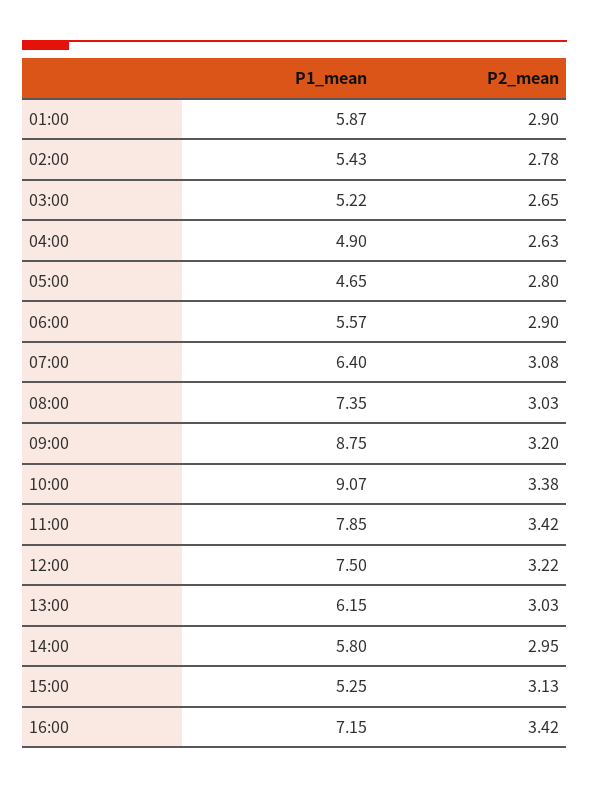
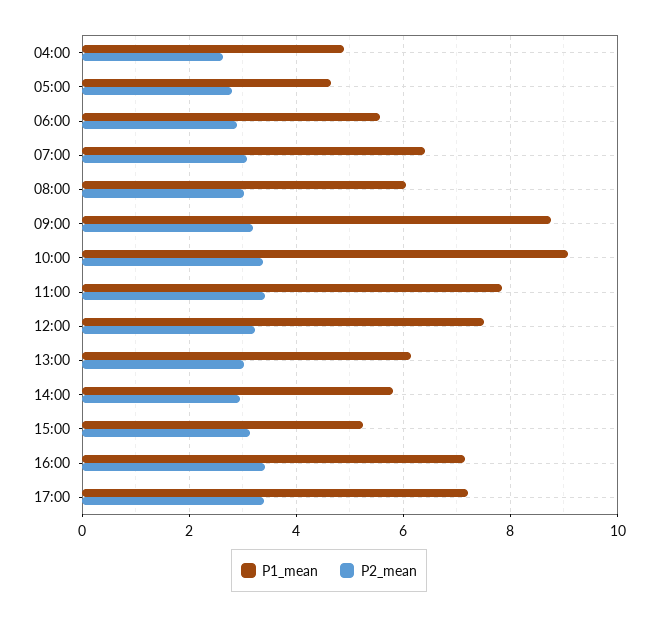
P1_mean, 01:00: 5.87 -> none
P2_mean, 01:00: 2.9 -> none
P1_mean, 02:00: 5.43 -> none
P2_mean, 02:00: 2.78 -> none
P1_mean, 03:00: 5.22 -> none
P2_mean, 03:00: 2.65 -> none
P1_mean, 08:00: 7.35 -> 6
P1_mean, 17:00: none -> 7.2
P2_mean, 17:00: none -> 3.4

